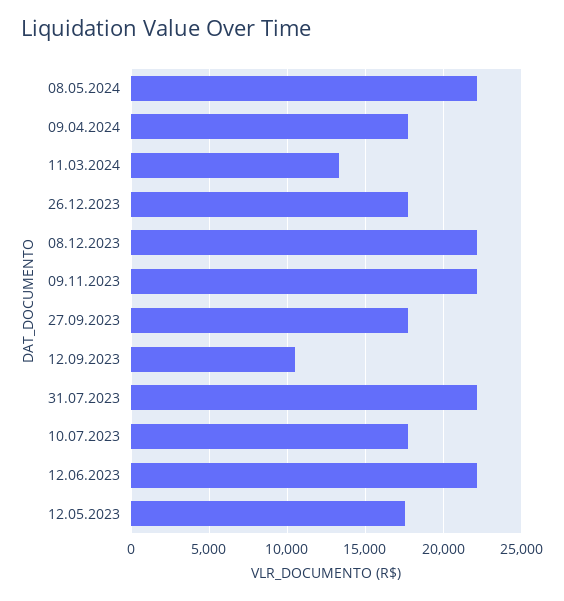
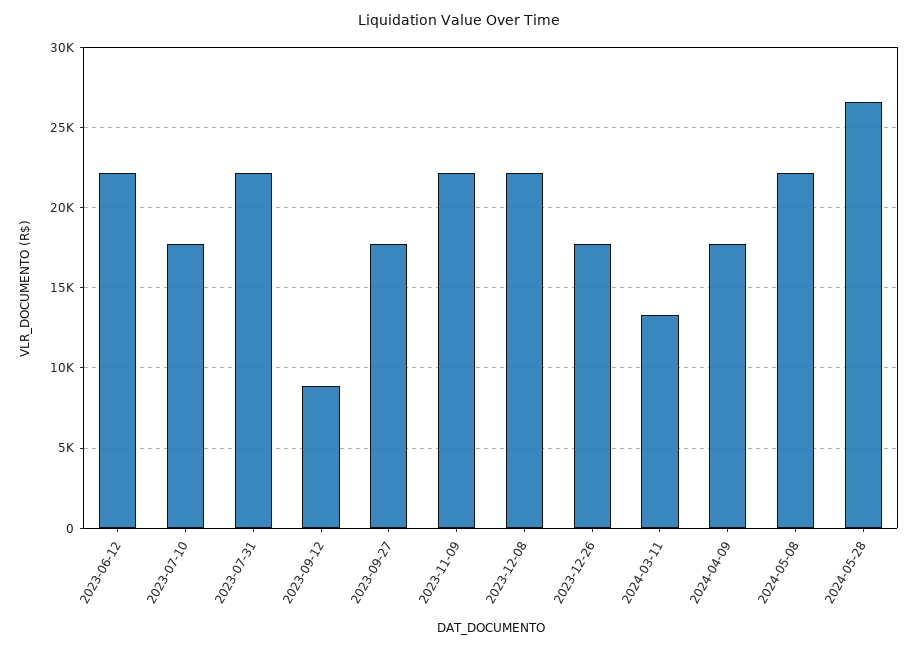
12.09.2023: 10500 -> 9000
12.05.2023: 17500 -> none
2024-05-28: none -> 26500

